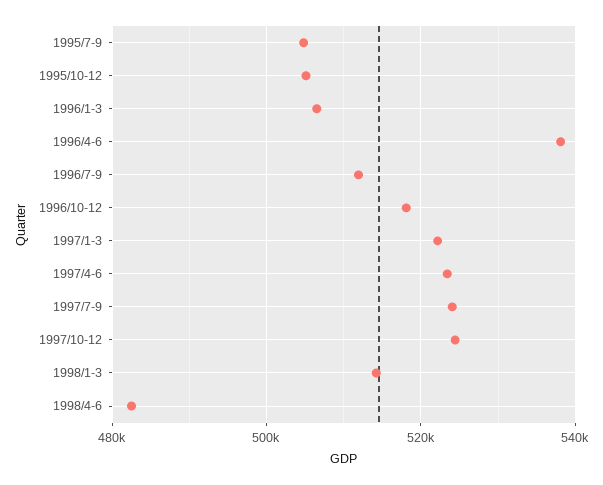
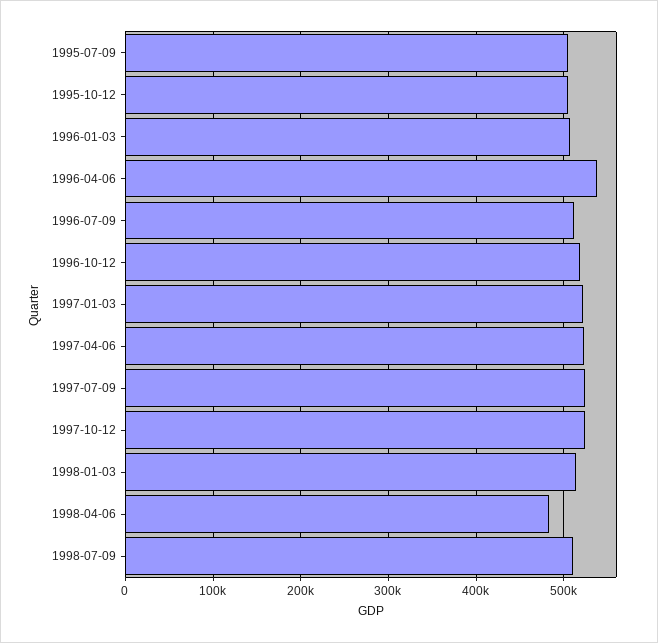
1998-07-09: none -> 510000

